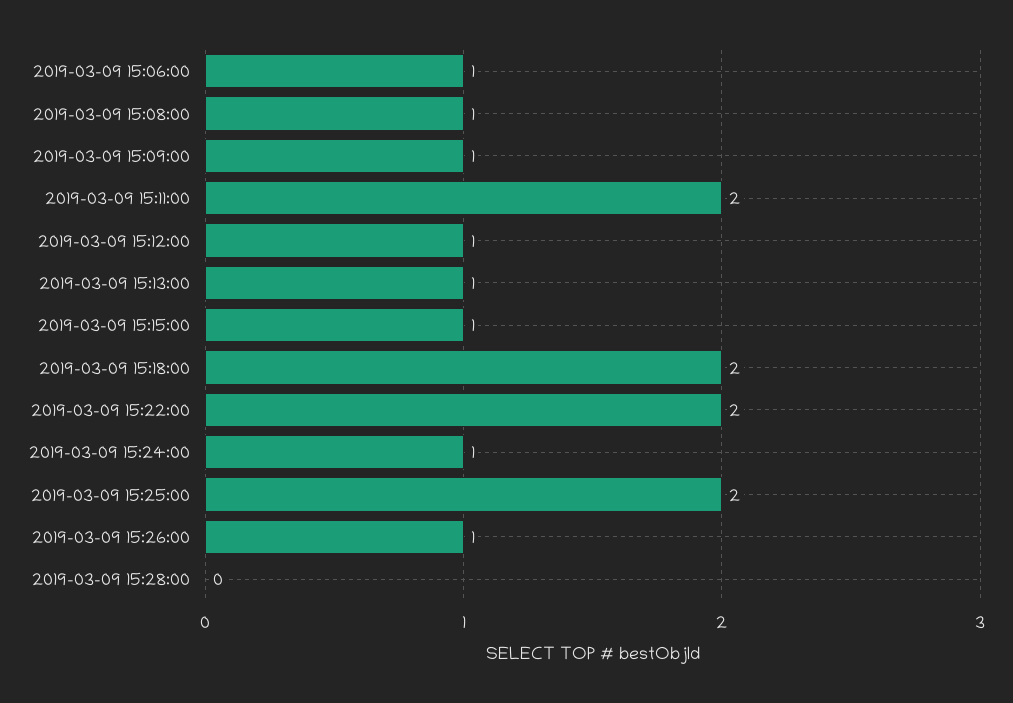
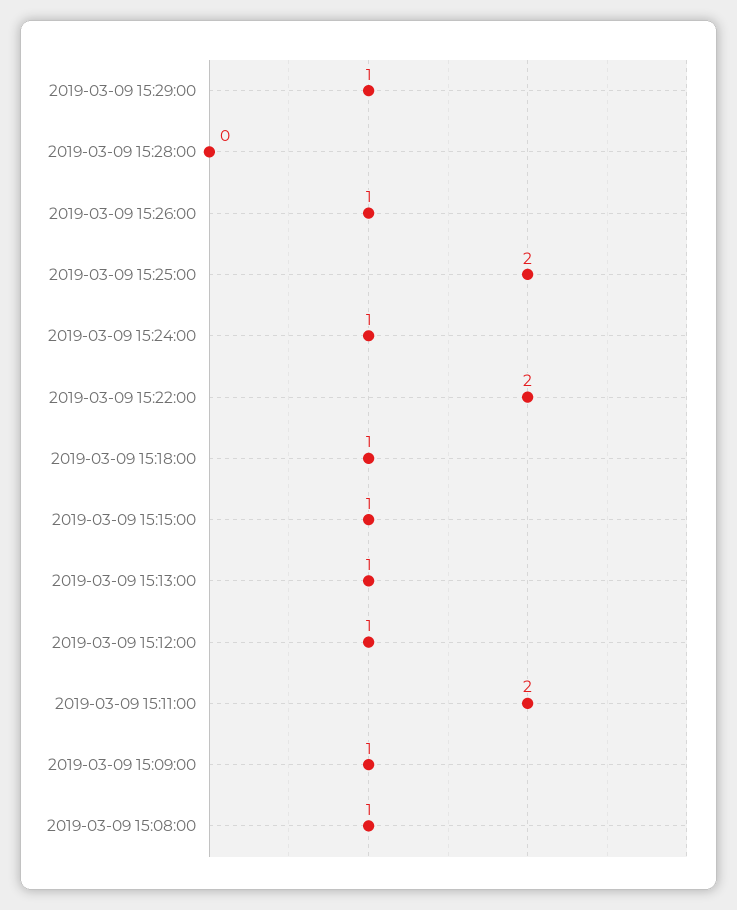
2019-03-09 15:06:00: 1 -> none
2019-03-09 15:18:00: 2 -> 1
2019-03-09 15:29:00: none -> 1

